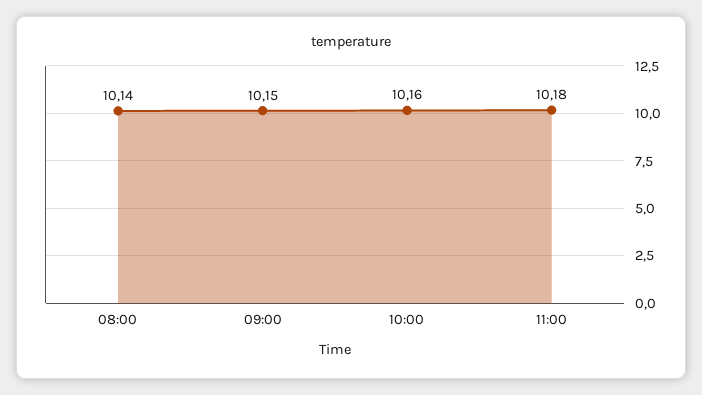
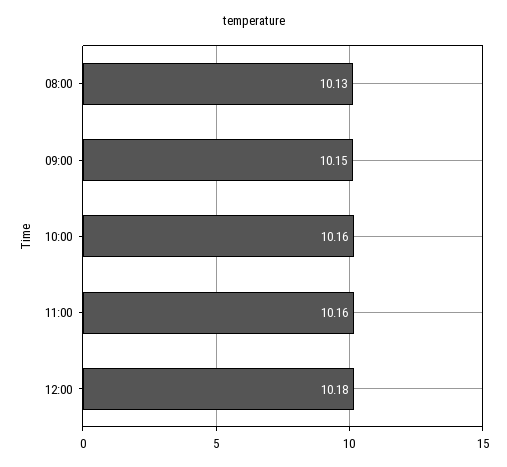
08:00: 10.14 -> 10.13
11:00: 10.18 -> 10.16
12:00: none -> 10.18

